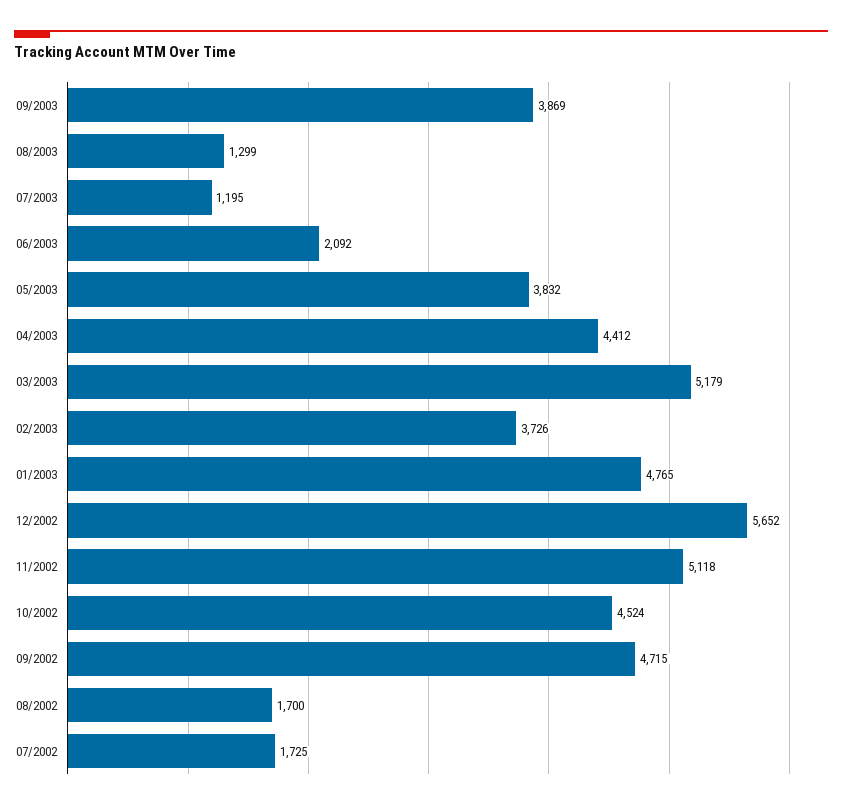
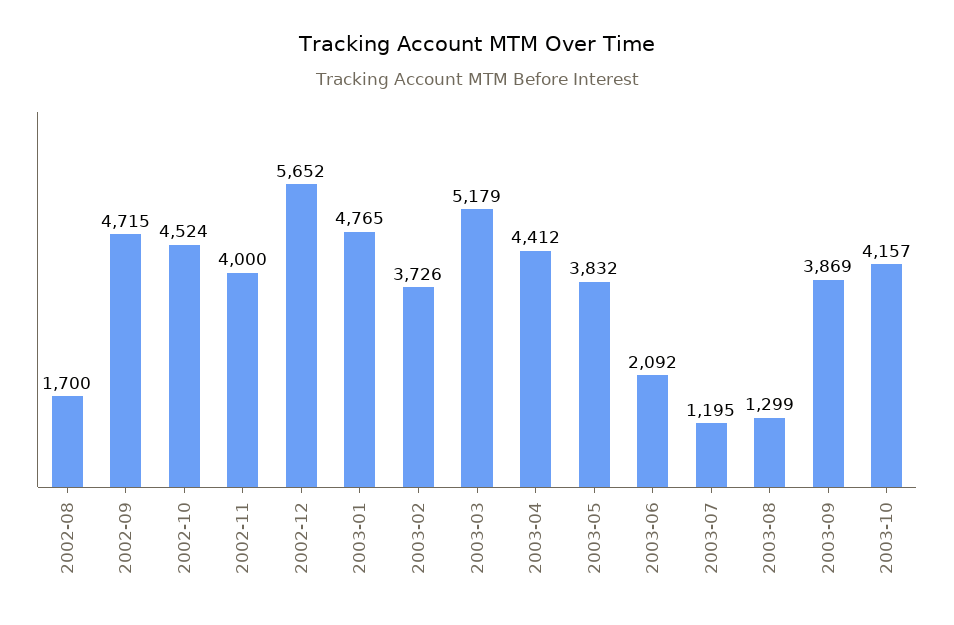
11/2002: 5118 -> 4000
07/2002: 1725 -> none
2003-10: none -> 4157

